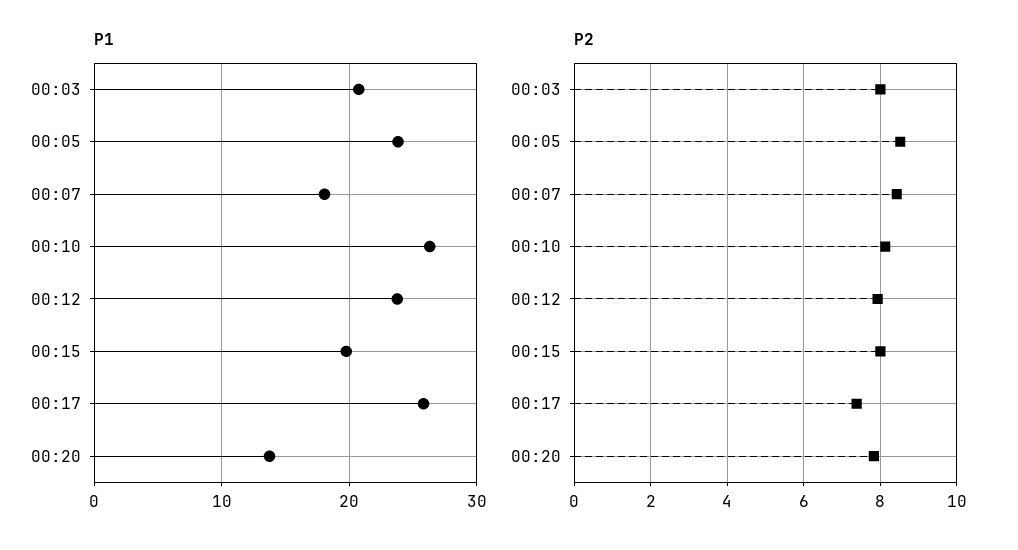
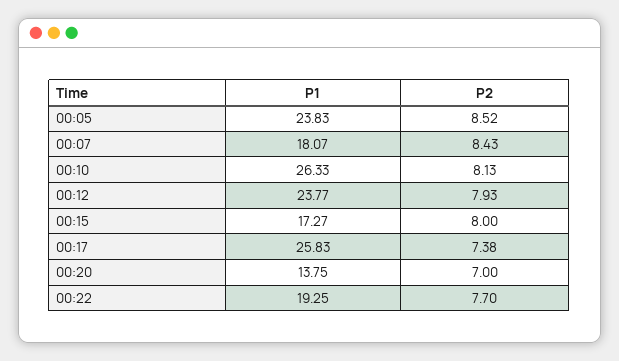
P1, 00:03: 21 -> none
P1, 00:15: 20 -> 17.27
P2, 00:03: 8 -> none
P2, 00:20: 7.8 -> 7
P1, 00:22: none -> 19.25
P2, 00:22: none -> 7.7

